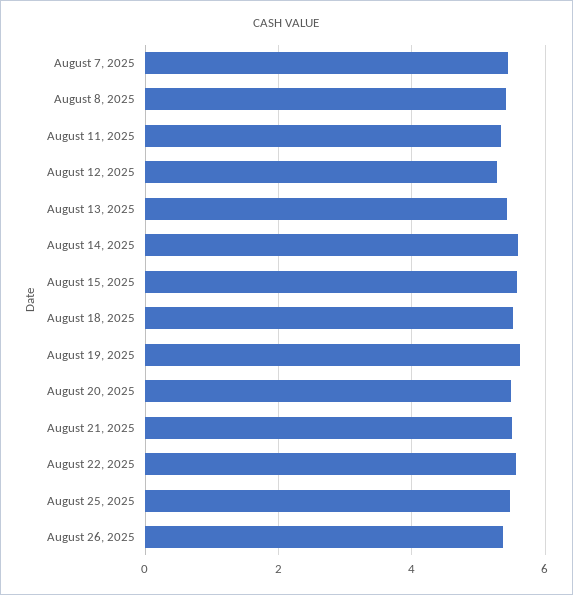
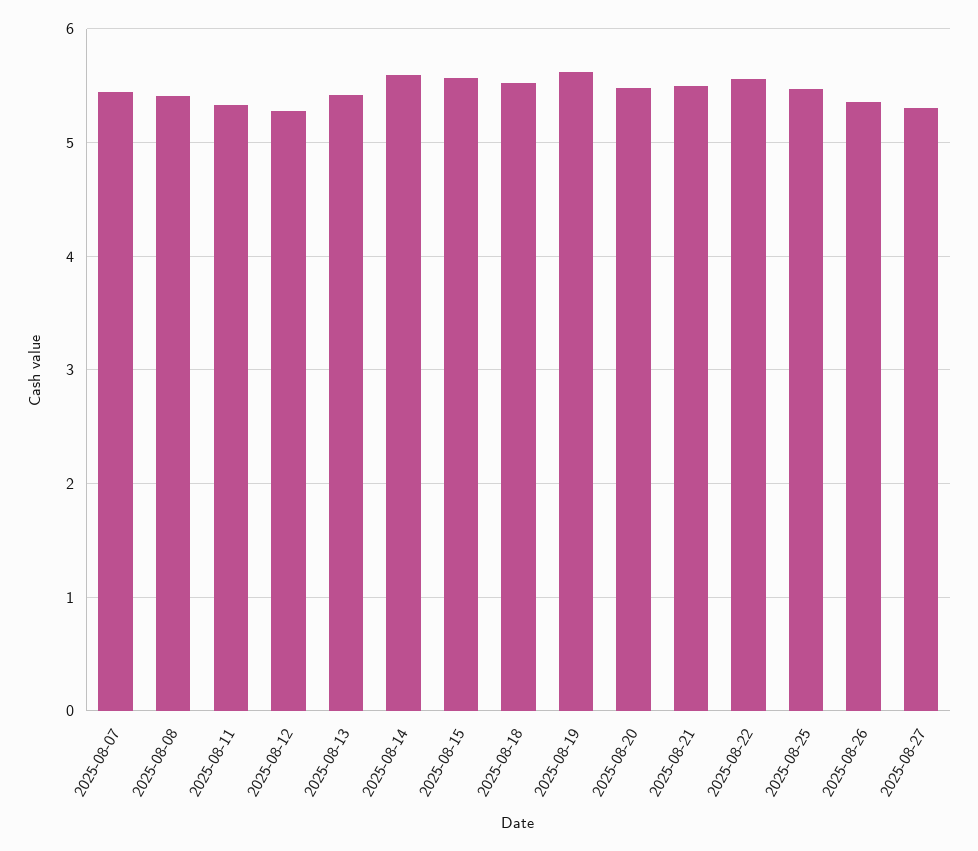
2025-08-27: none -> 5.3

